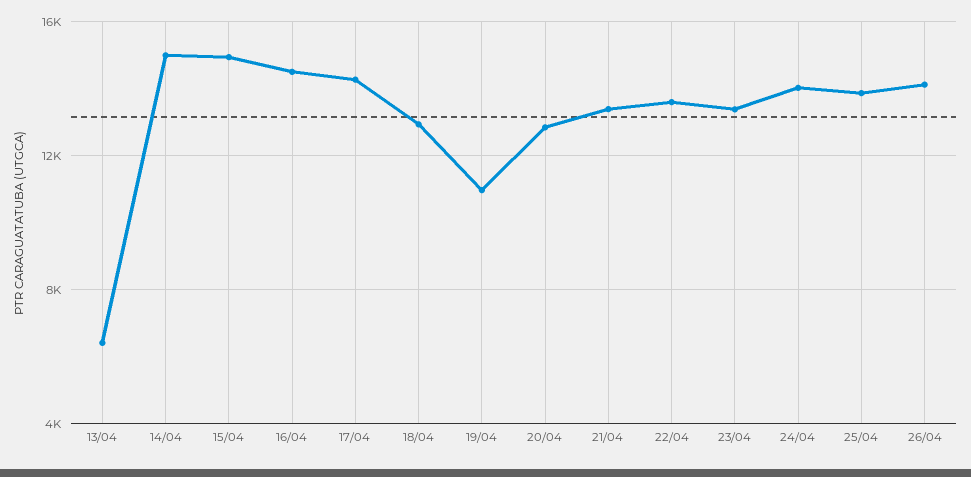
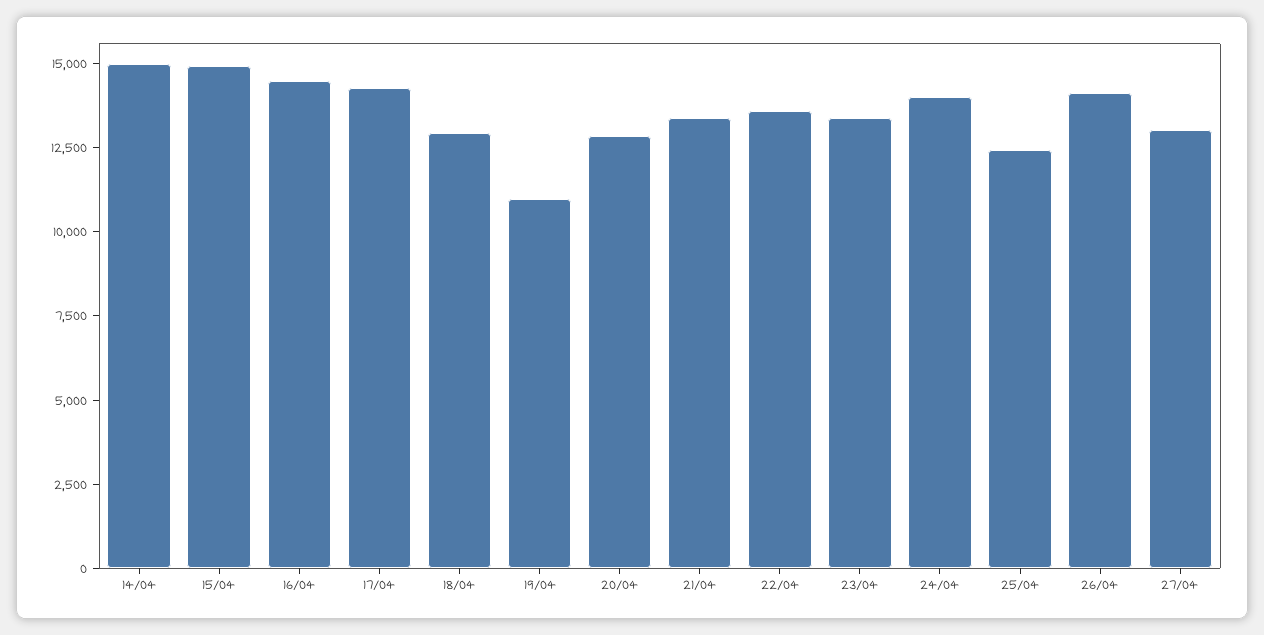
13/04: 6500 -> none
25/04: 14000 -> 12500
27/04: none -> 13000

